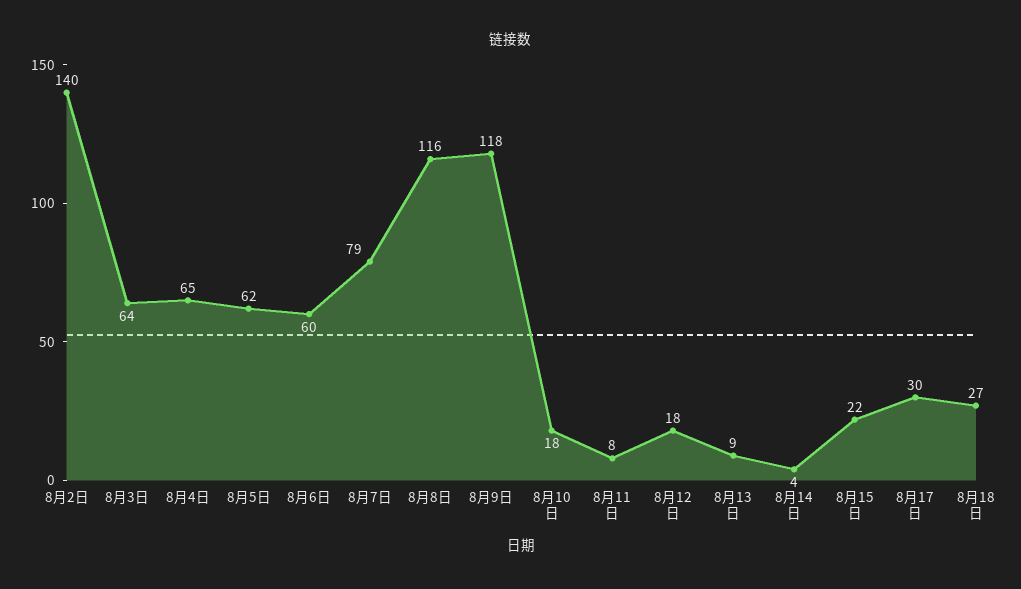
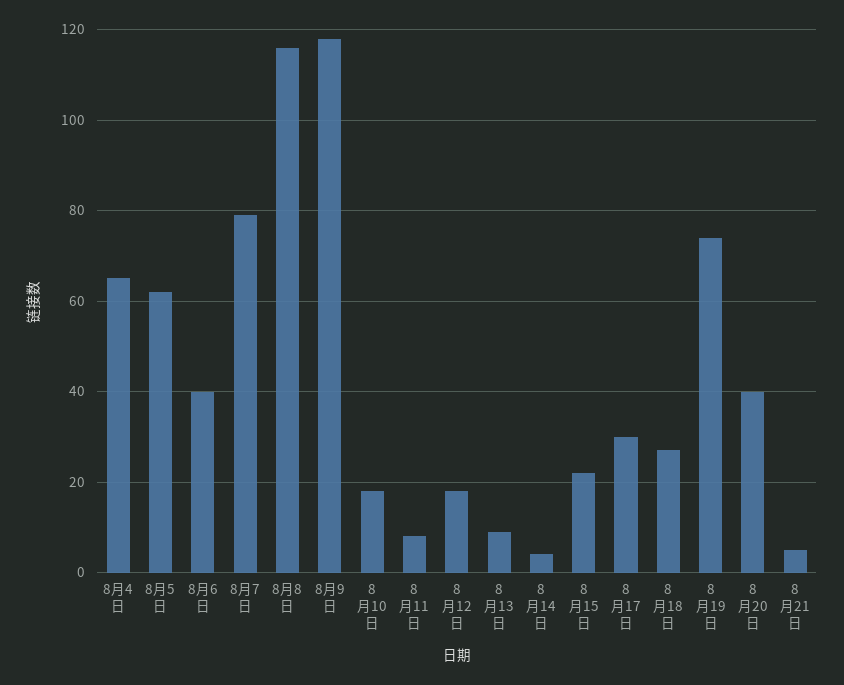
8月2日: 140 -> none
8月3日: 64 -> none
8月6日: 60 -> 40
8月19日: none -> 75
8月20日: none -> 40
8月21日: none -> 5

